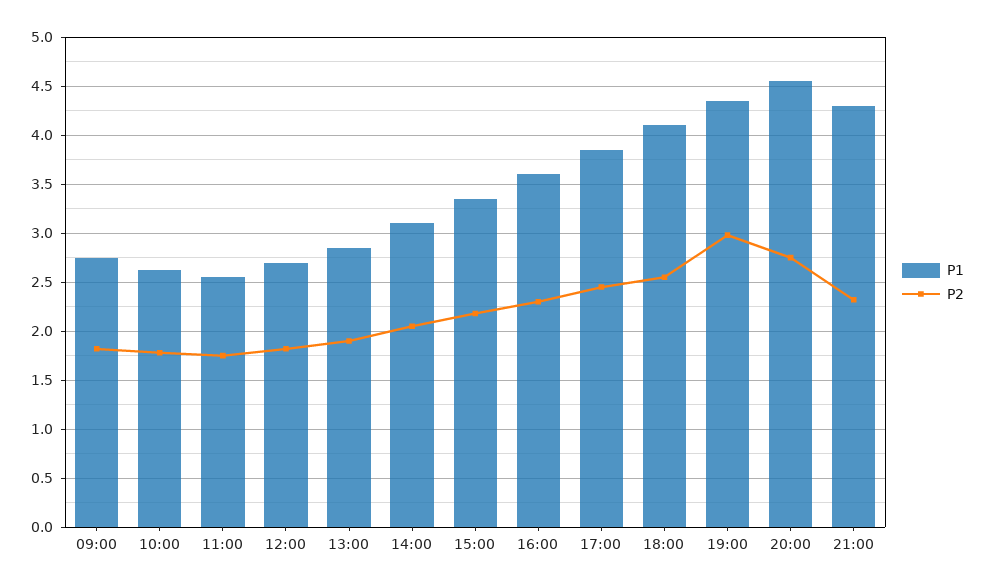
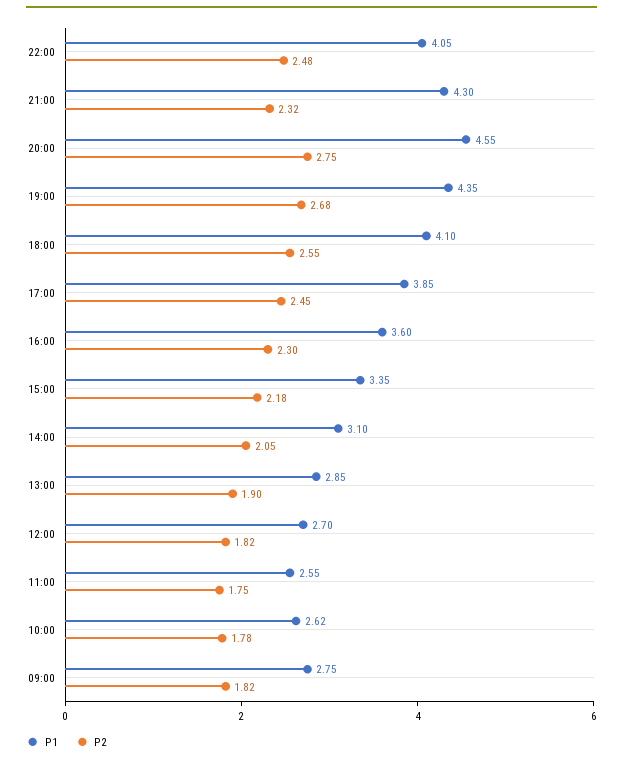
P2, 19:00: 3 -> 2.68
P1, 22:00: none -> 4.05
P2, 22:00: none -> 2.48

